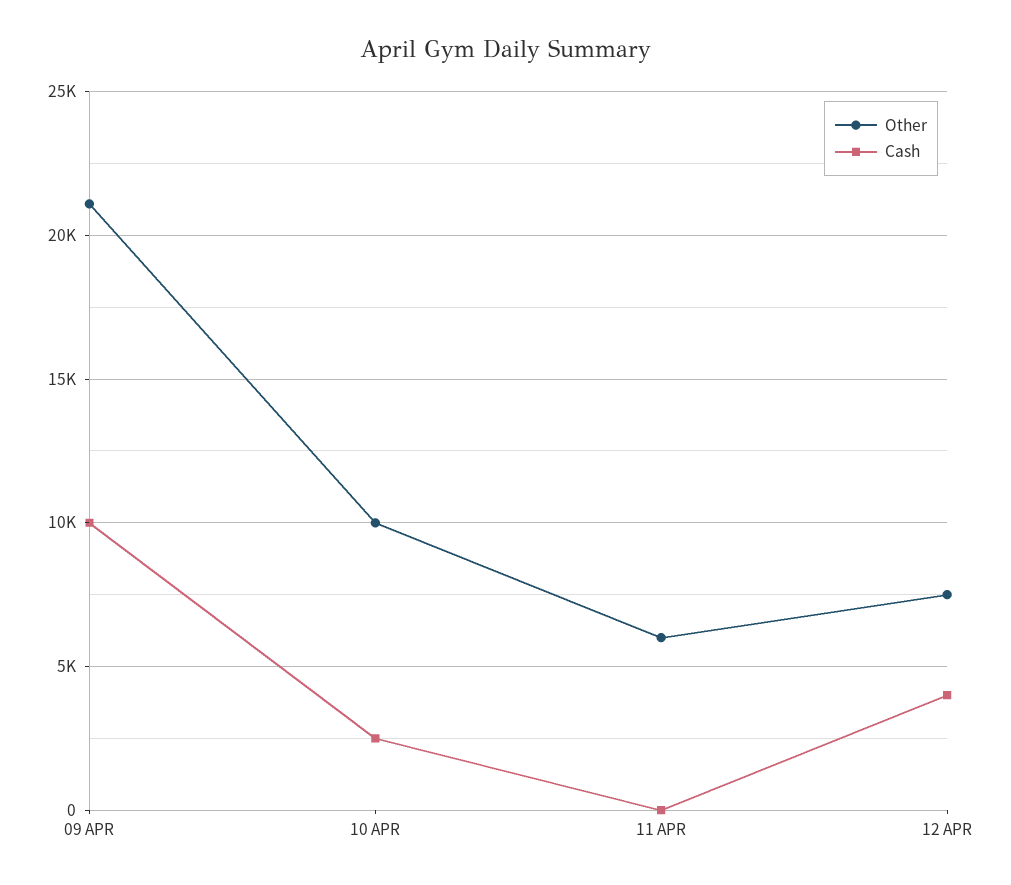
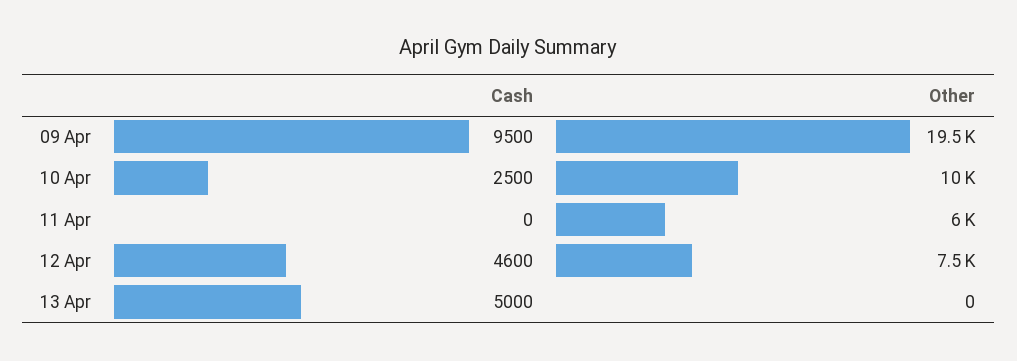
Other, 09 APR: 21000 -> 19500
Cash, 09 APR: 10000 -> 9500
Cash, 12 APR: 4000 -> 4600
Cash, 13 Apr: none -> 5000
Other, 13 Apr: none -> 0

